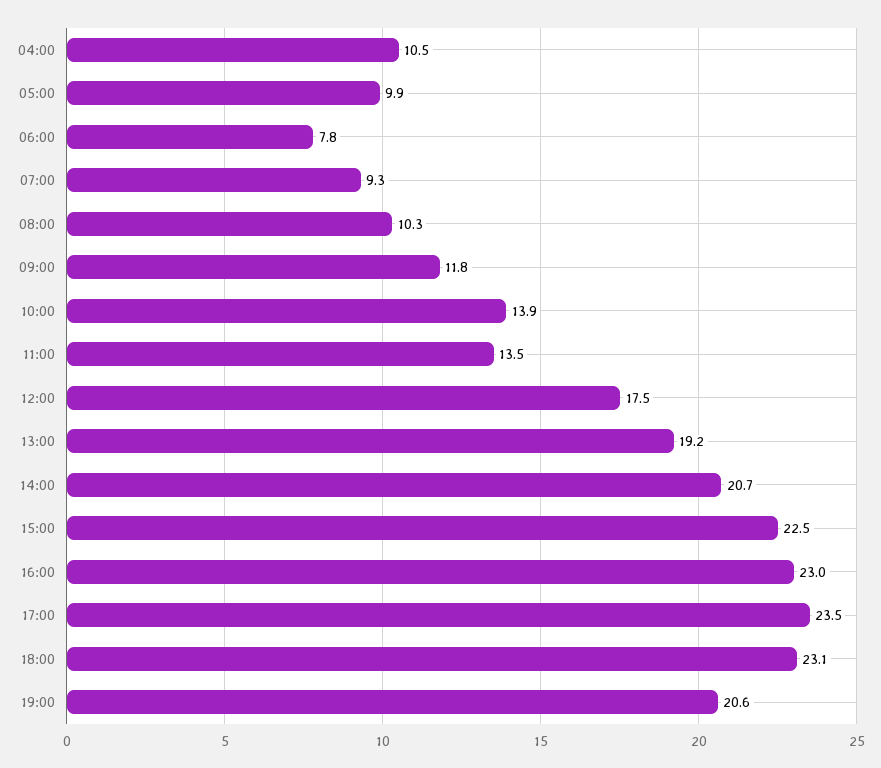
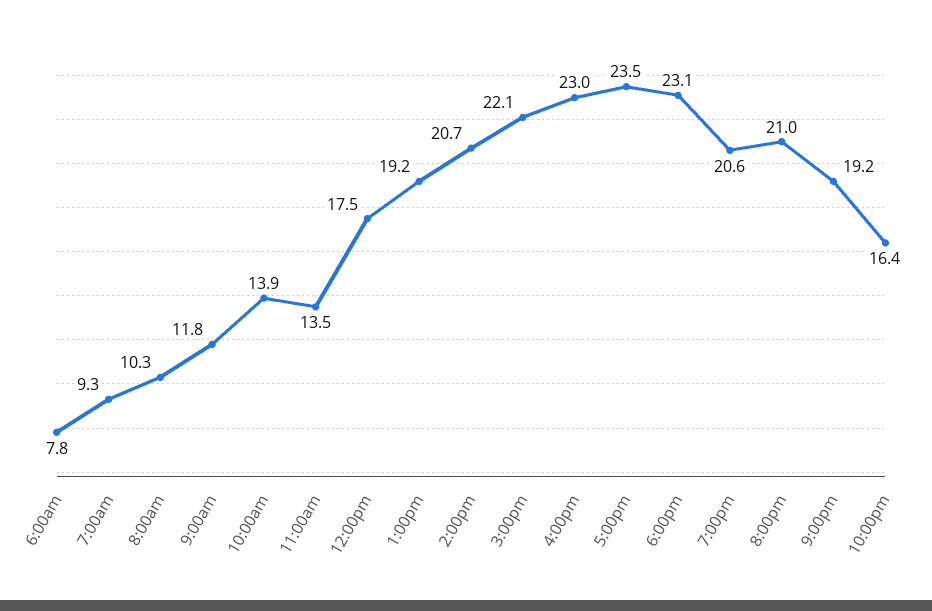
04:00: 10.5 -> none
05:00: 9.9 -> none
15:00: 22.5 -> 22.1
8:00pm: none -> 21
9:00pm: none -> 19.2
10:00pm: none -> 16.4

